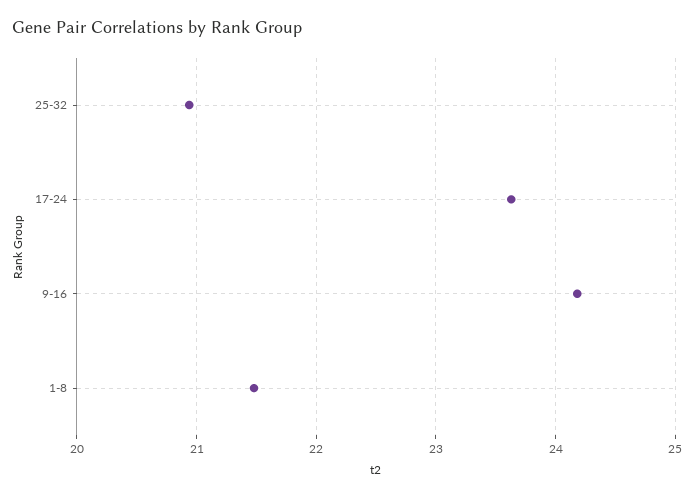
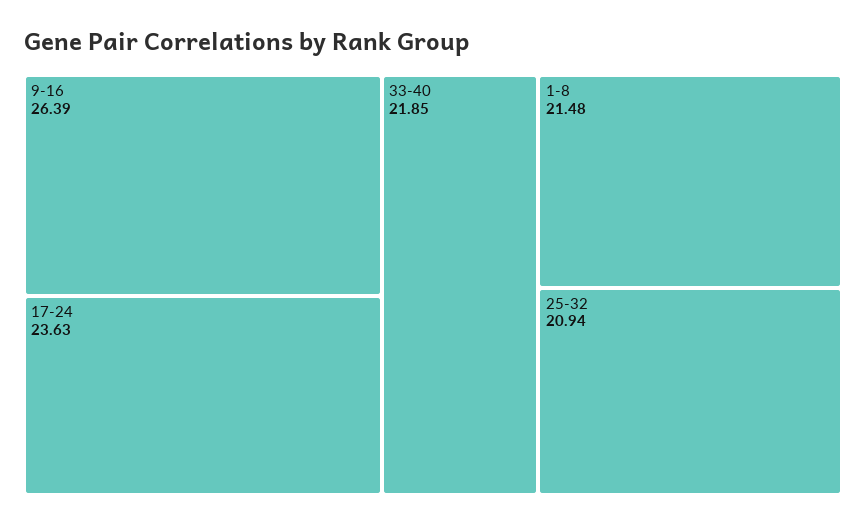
9-16: 24.2 -> 26.39
33-40: none -> 21.85

